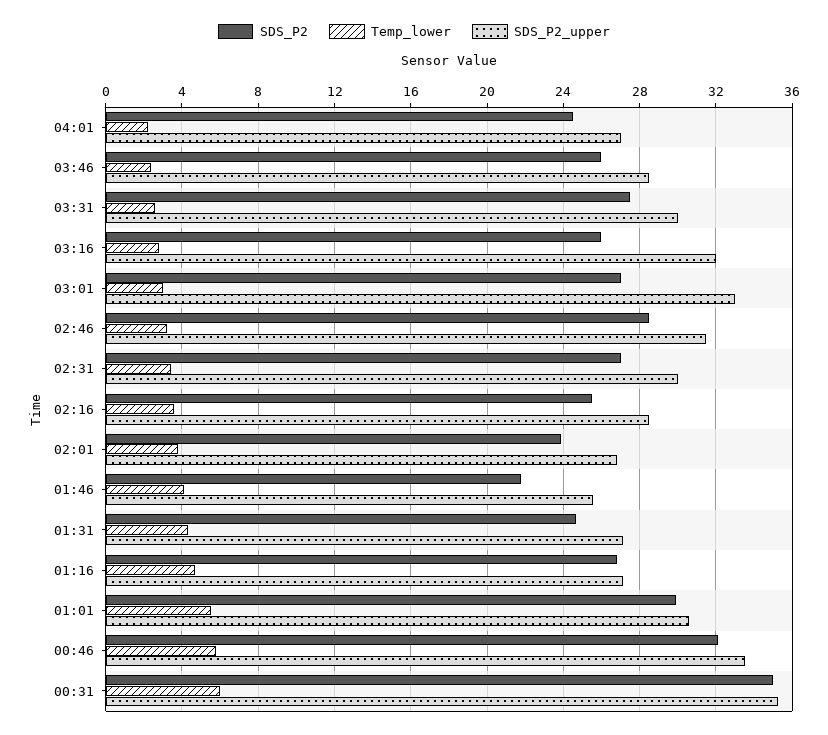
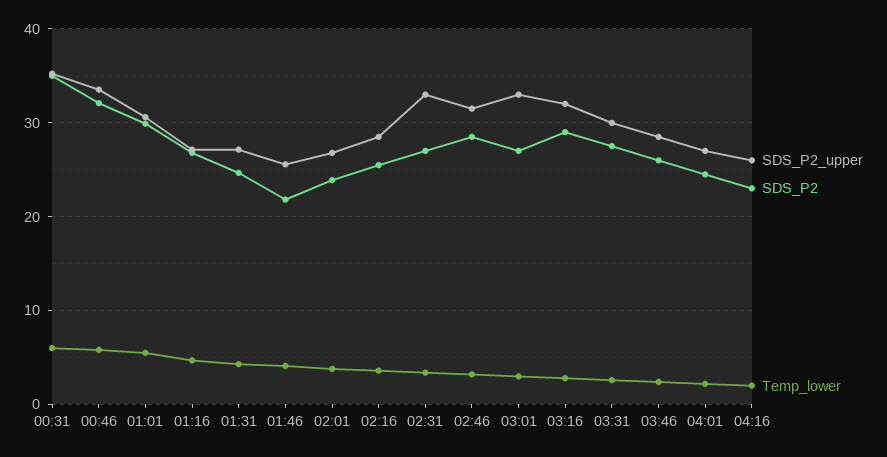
SDS_P2, 03:16: 26 -> 29
SDS_P2_upper, 02:31: 30 -> 33
SDS_P2_upper, 04:16: none -> 26
SDS_P2, 04:16: none -> 23
Temp_lower, 04:16: none -> 2

